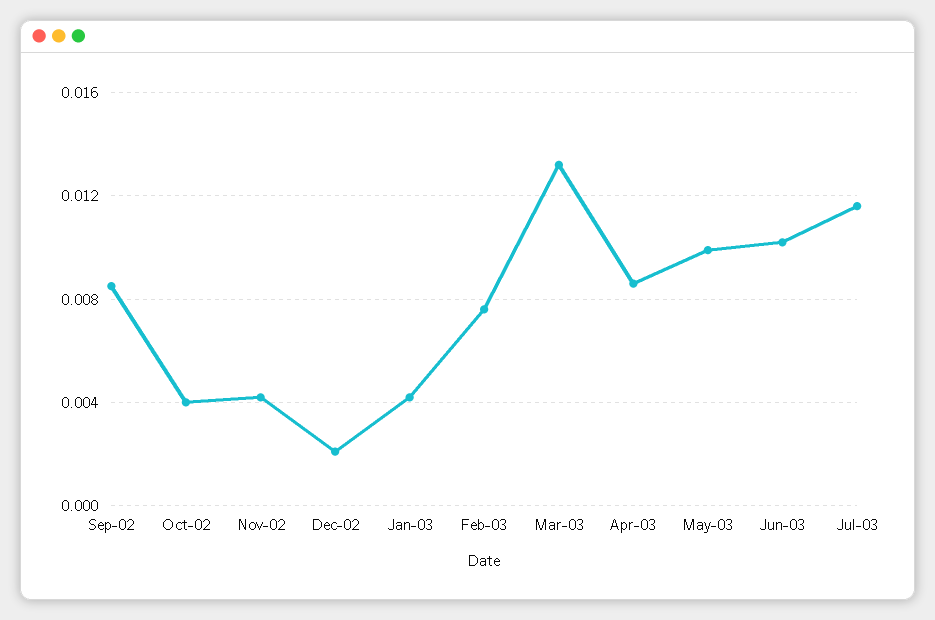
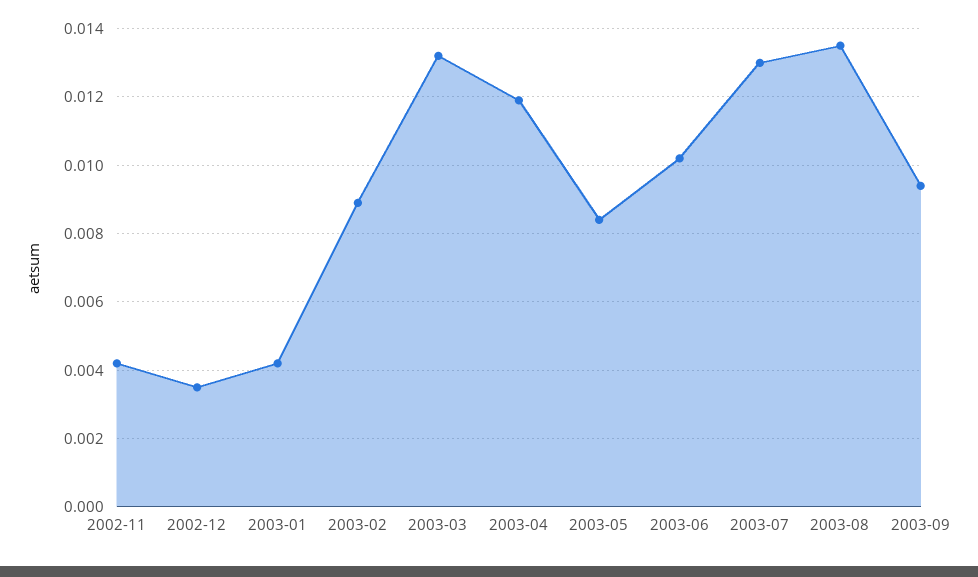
Sep-02: 0.0085 -> none
Oct-02: 0.004 -> none
Dec-02: 0.002 -> 0.0035
Feb-03: 0.0075 -> 0.009
Apr-03: 0.0085 -> 0.012
May-03: 0.01 -> 0.0085
Jul-03: 0.0115 -> 0.013
2003-08: none -> 0.0135
2003-09: none -> 0.0095

